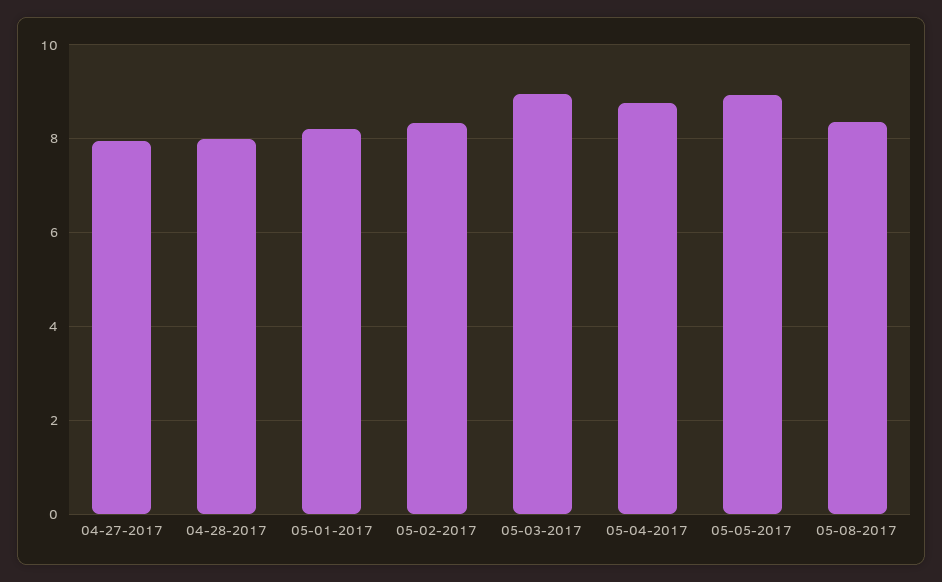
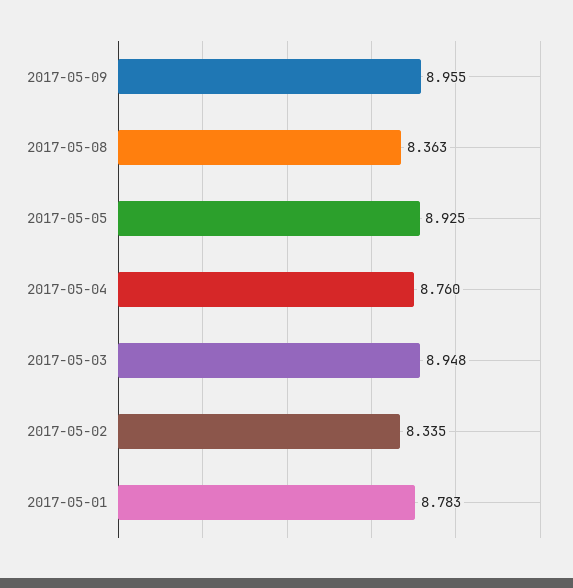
04-27-2017: 8 -> none
04-28-2017: 8 -> none
05-01-2017: 8.2 -> 8.783
2017-05-09: none -> 8.955

